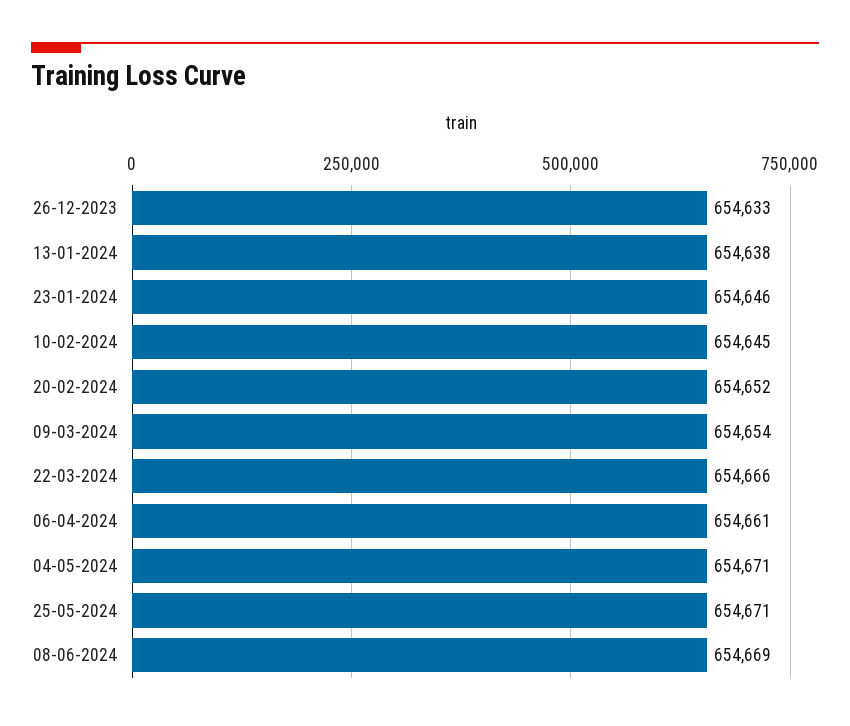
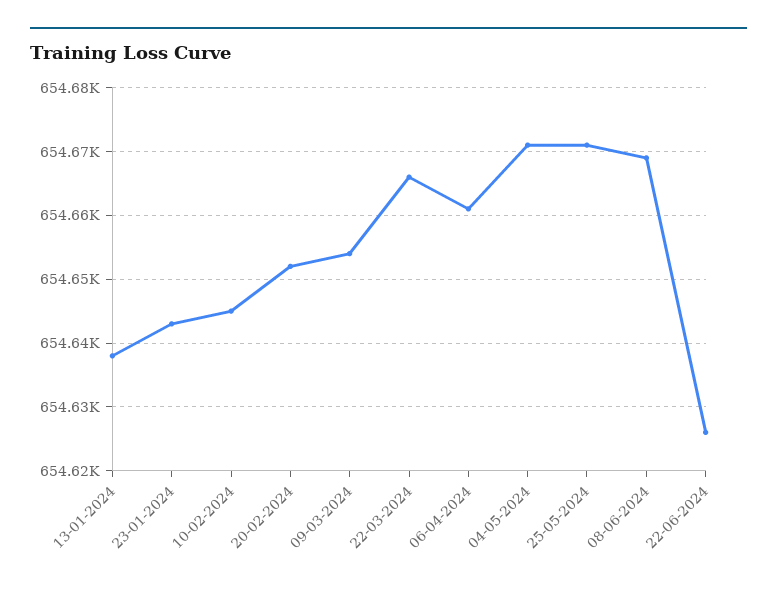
26-12-2023: 654633 -> none
23-01-2024: 654646 -> 654643
22-06-2024: none -> 654626

